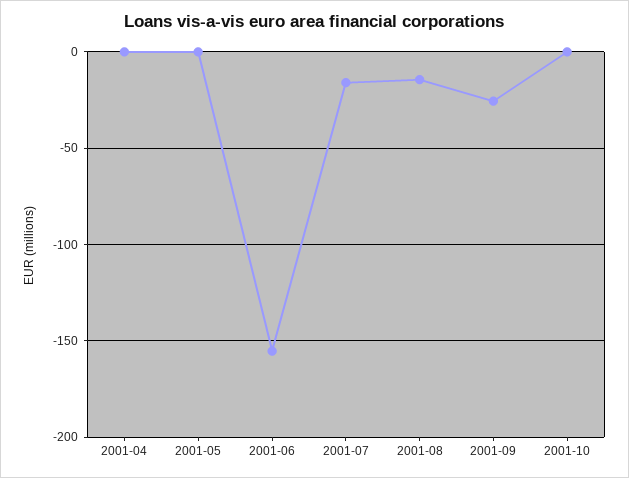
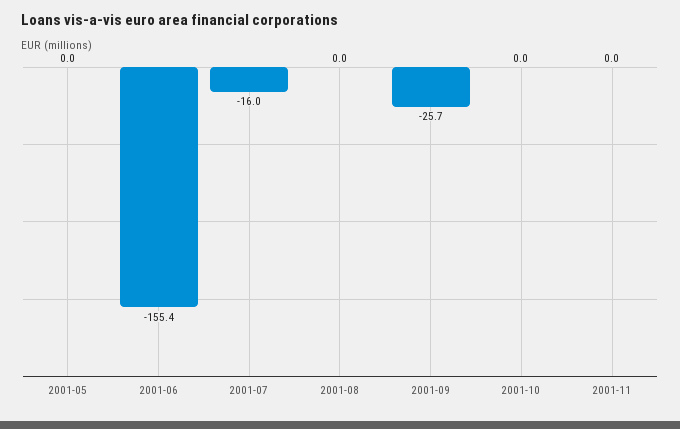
2001-04: 0 -> none
2001-08: -15 -> 0
2001-11: none -> 0

